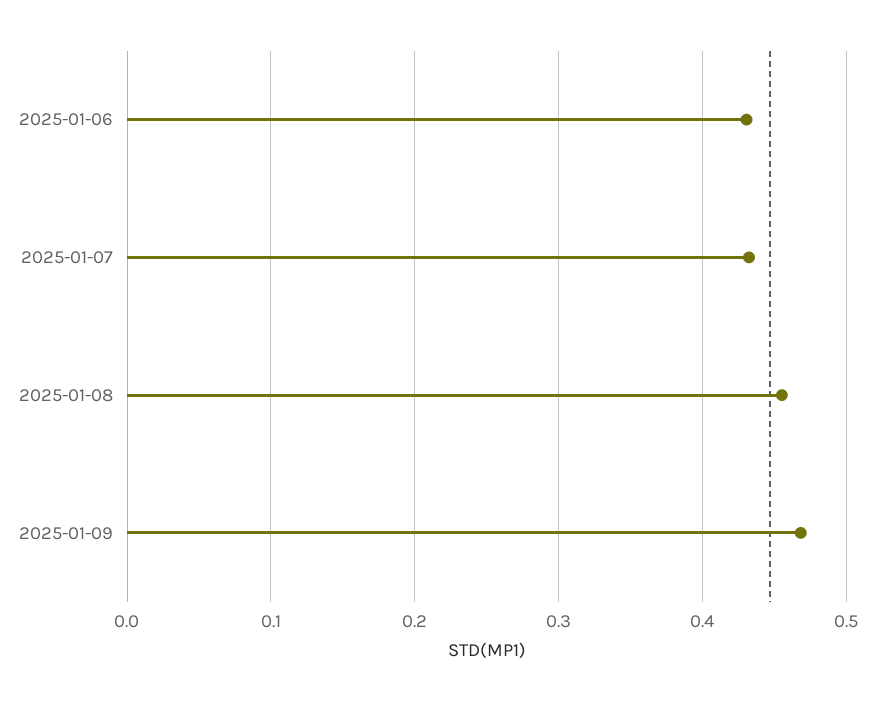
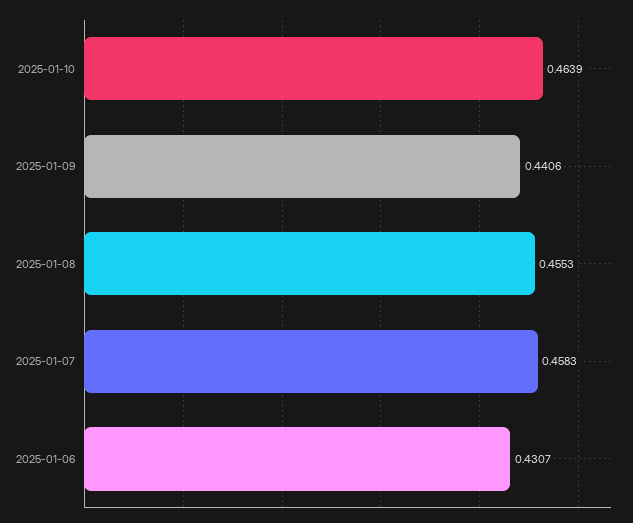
2025-01-07: 0.43 -> 0.4583
2025-01-09: 0.47 -> 0.4406
2025-01-10: none -> 0.4639

